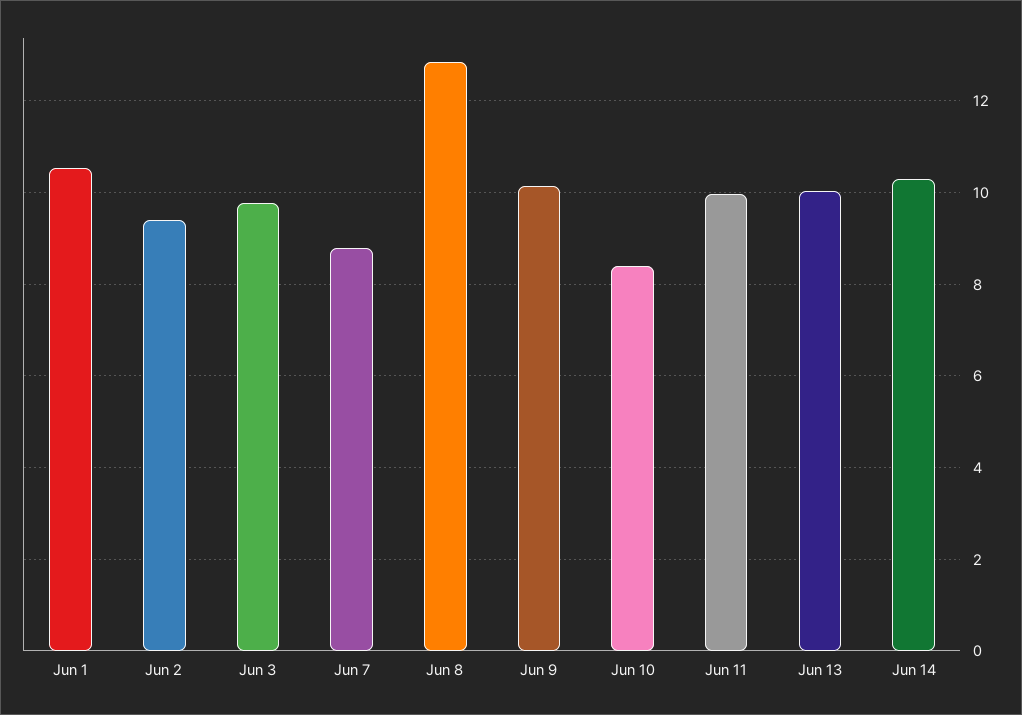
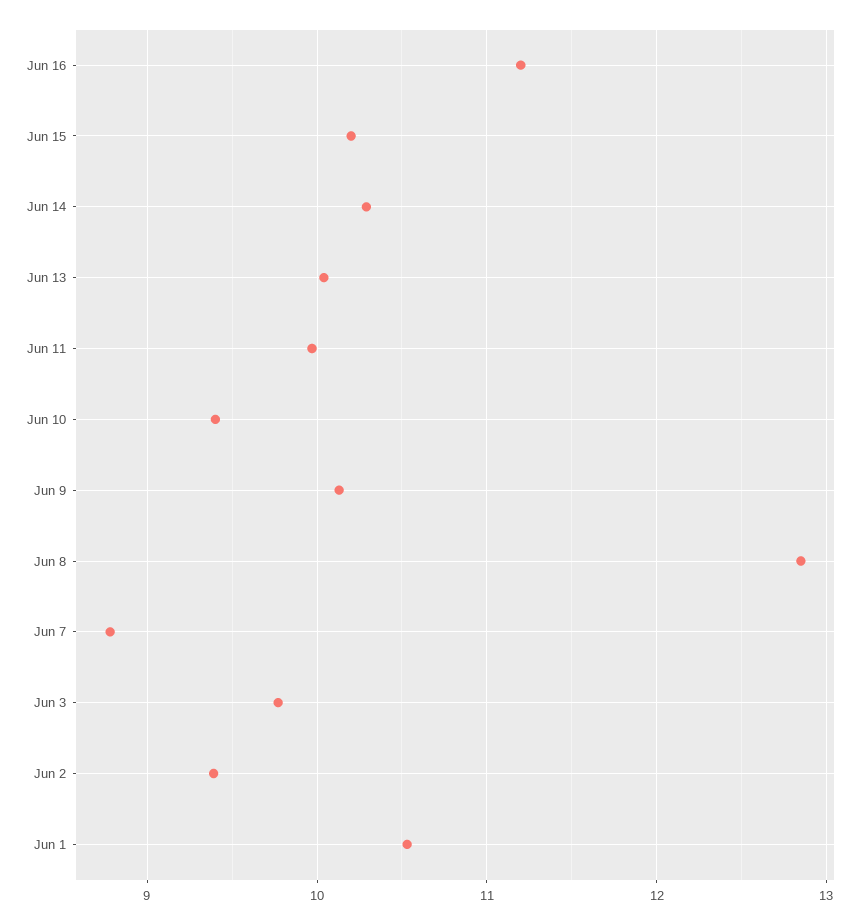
Jun 10: 8.4 -> 9.4
Jun 16: none -> 11.2
Jun 15: none -> 10.2

